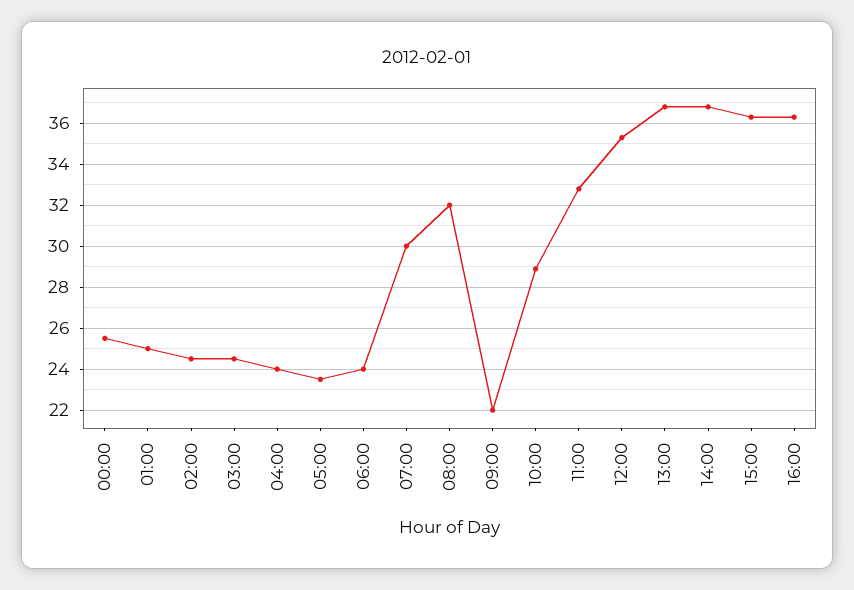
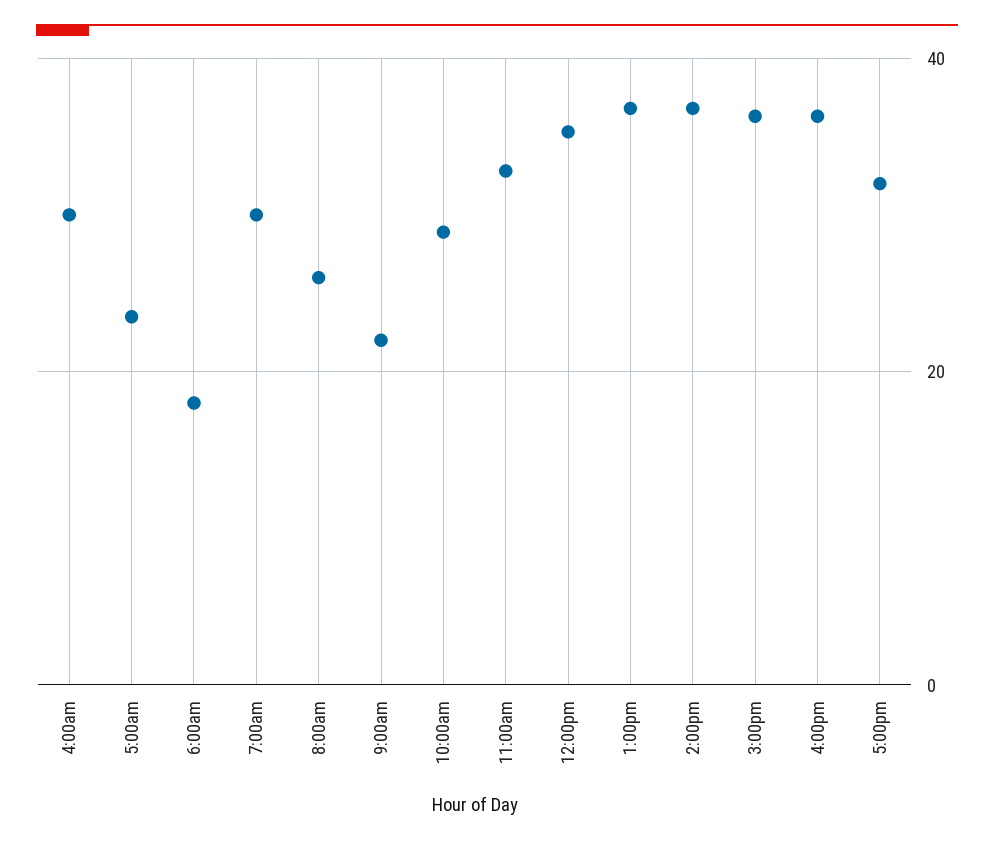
00:00: 25.5 -> none
01:00: 25 -> none
02:00: 24.5 -> none
03:00: 24.5 -> none
04:00: 24 -> 30
06:00: 24 -> 18
08:00: 32 -> 26
5:00pm: none -> 32

